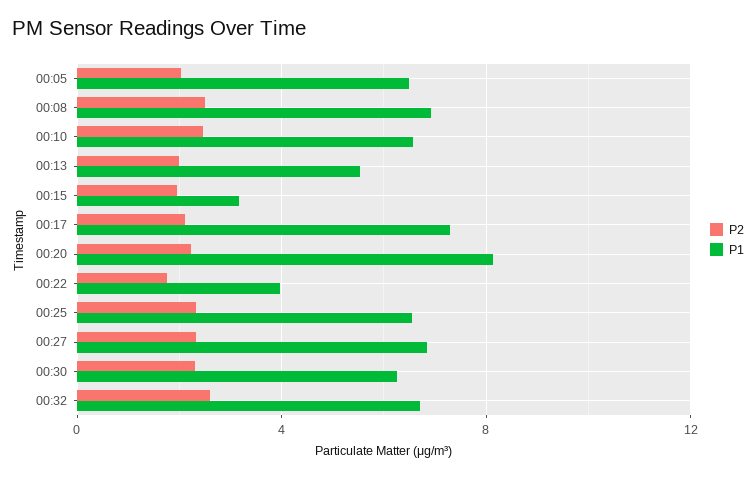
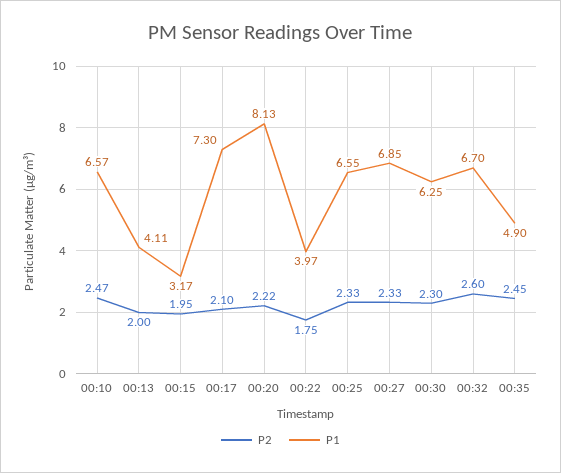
P2, 00:05: 2 -> none
P1, 00:05: 6.5 -> none
P2, 00:08: 2.5 -> none
P1, 00:08: 7 -> none
P1, 00:13: 5.5 -> 4.11
P2, 00:35: none -> 2.45
P1, 00:35: none -> 4.9

